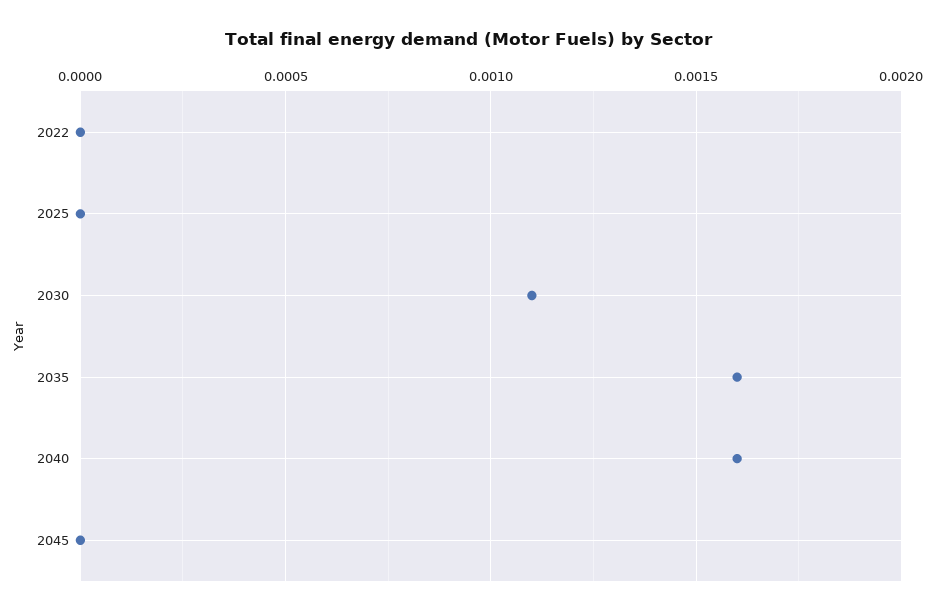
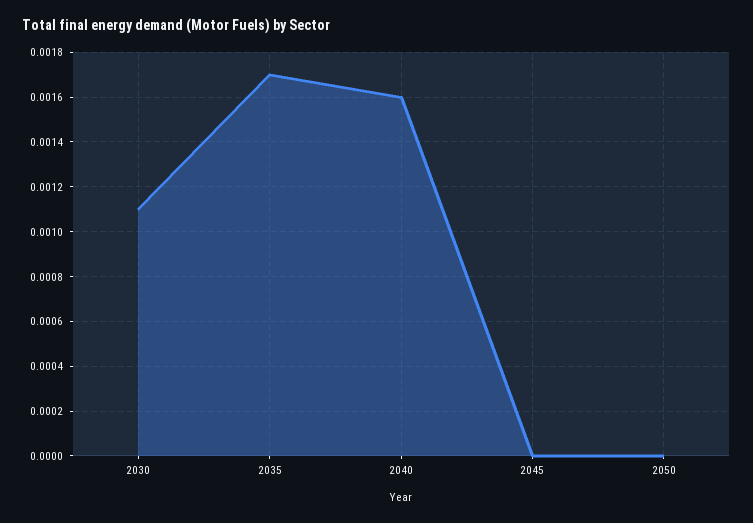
2022: 0 -> none
2025: 0 -> none
2035: 0.0016 -> 0.0017
2050: none -> 0

